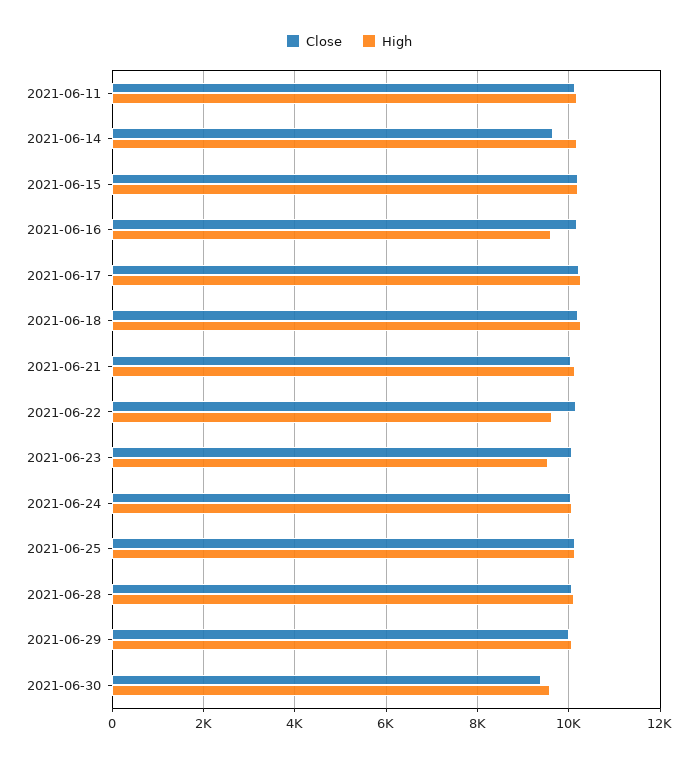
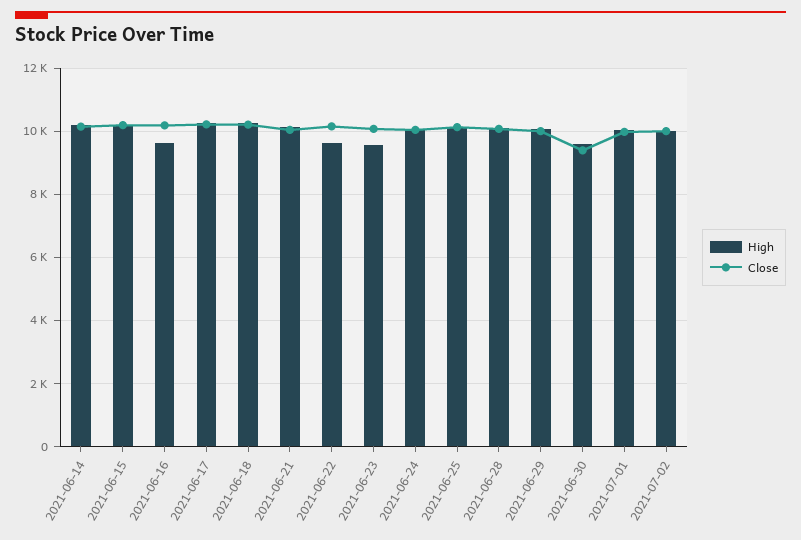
Close, 2021-06-11: 10200 -> none
High, 2021-06-11: 10200 -> none
Close, 2021-06-14: 9600 -> 10200
High, 2021-07-01: none -> 10000
Close, 2021-07-01: none -> 10000
High, 2021-07-02: none -> 10000
Close, 2021-07-02: none -> 10000

